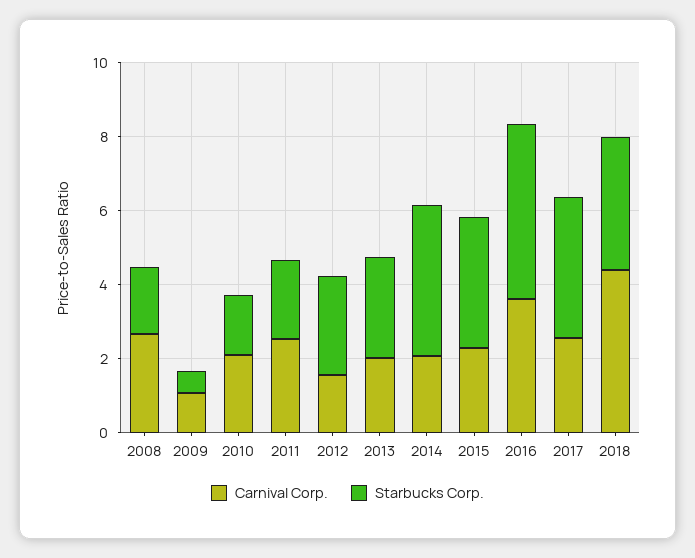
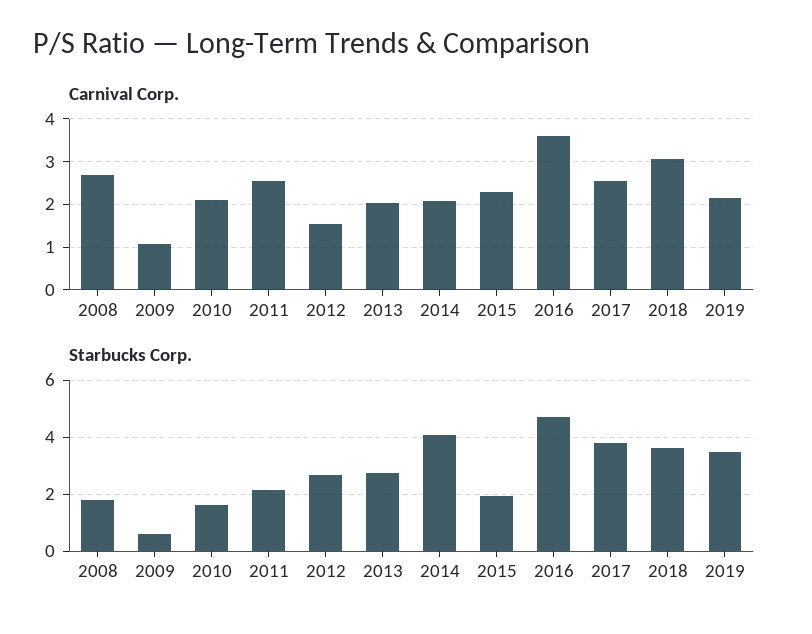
Starbucks Corp., 2015: 3.5 -> 2
Carnival Corp., 2018: 4.5 -> 3
Carnival Corp., 2019: none -> 2.2
Starbucks Corp., 2019: none -> 3.5

